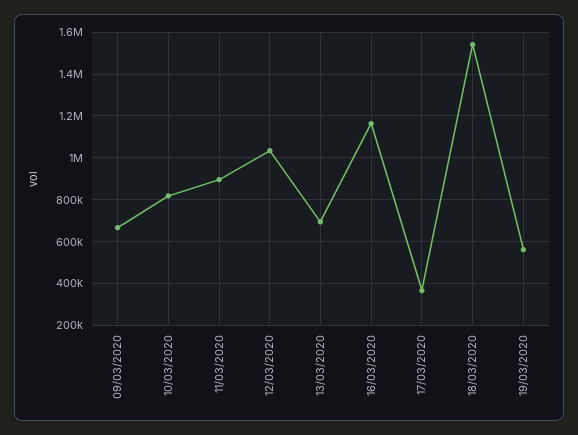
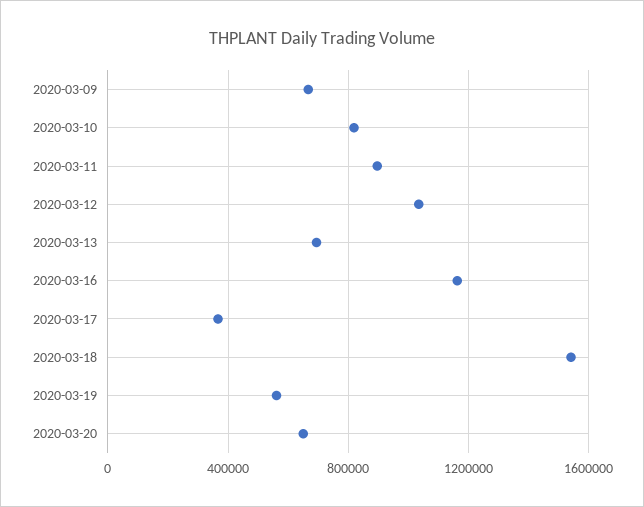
2020-03-20: none -> 650000

